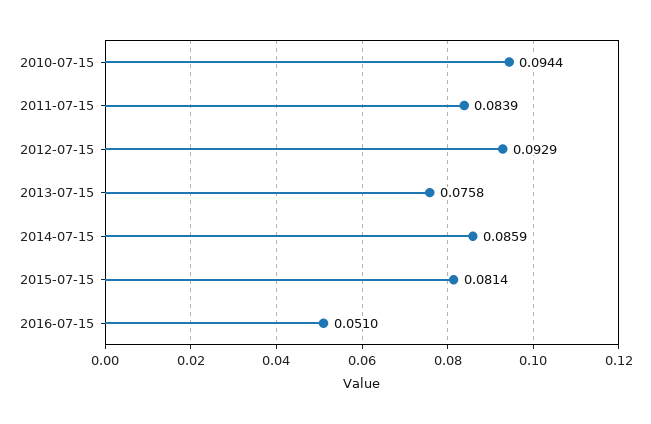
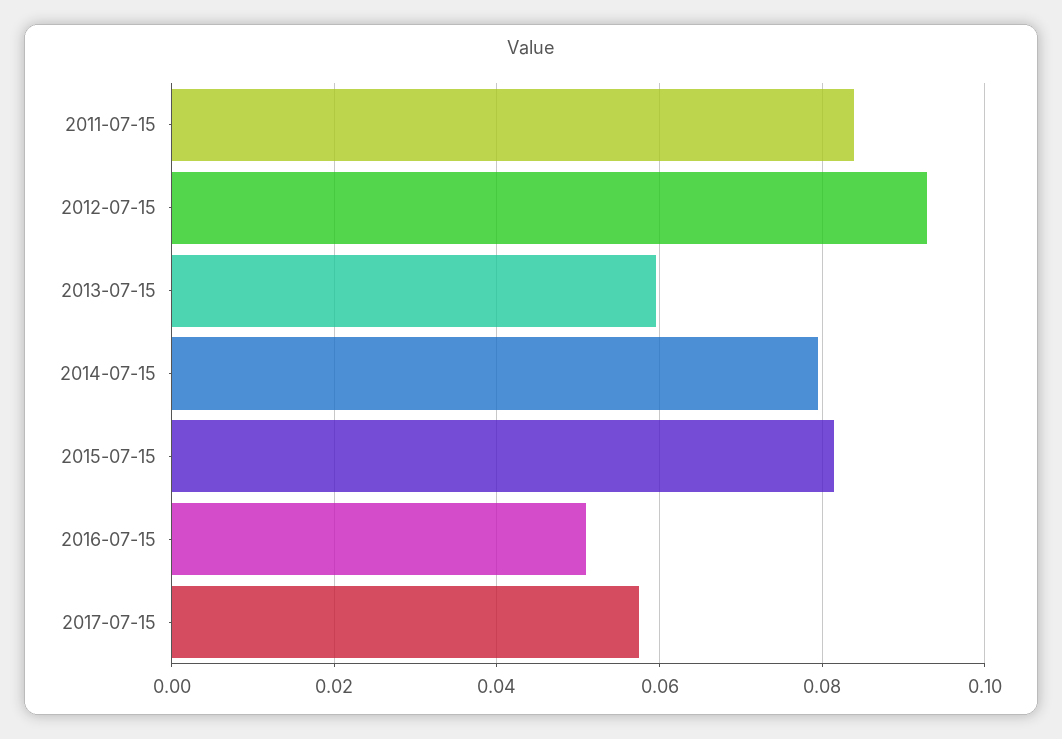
2010-07-15: 0.0944 -> none
2013-07-15: 0.0758 -> 0.06
2014-07-15: 0.0859 -> 0.08
2017-07-15: none -> 0.058

